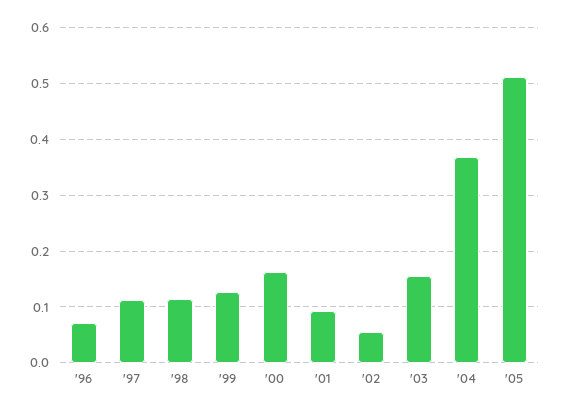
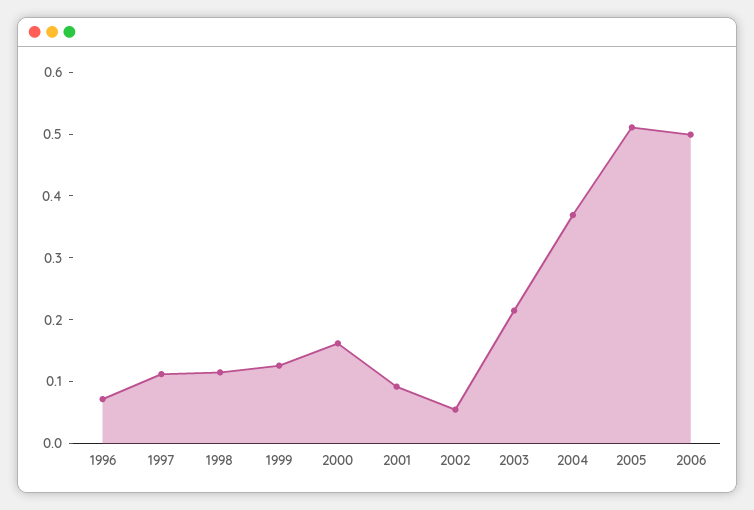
'03: 0.16 -> 0.22
2006: none -> 0.5

